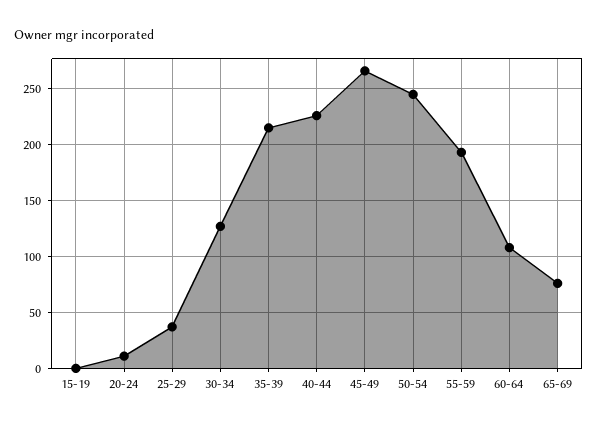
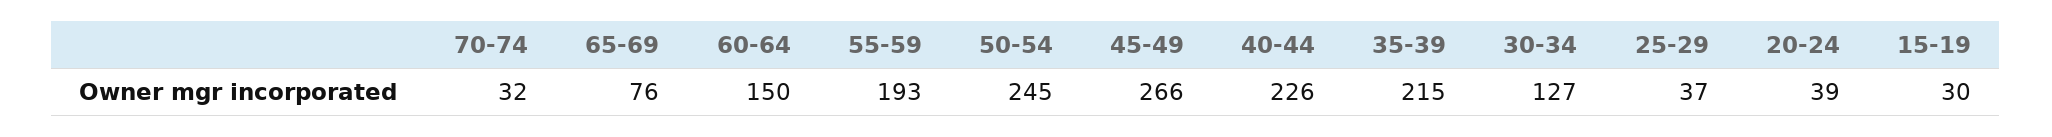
15-19: 0 -> 30
20-24: 10 -> 39
60-64: 110 -> 150
70-74: none -> 32

